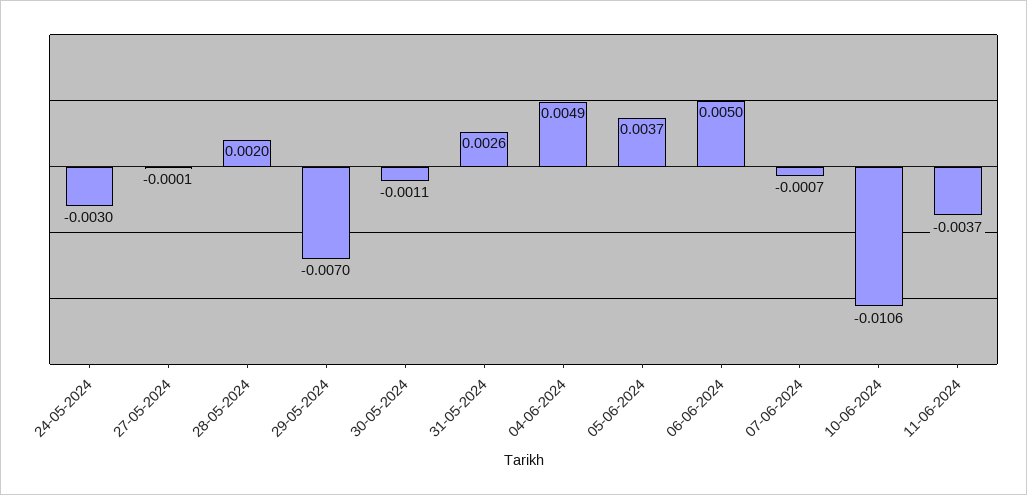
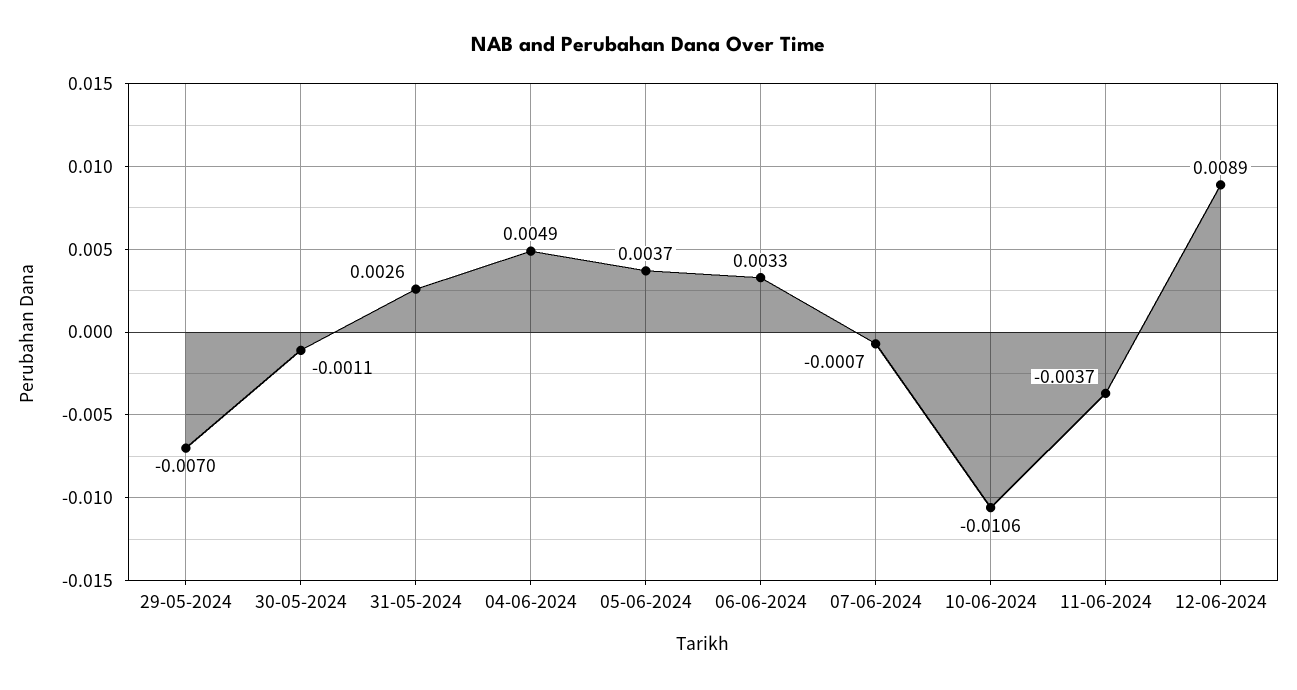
24-05-2024: -0.003 -> none
27-05-2024: -0.0001 -> none
28-05-2024: 0.002 -> none
06-06-2024: 0.005 -> 0.0033
12-06-2024: none -> 0.0089

